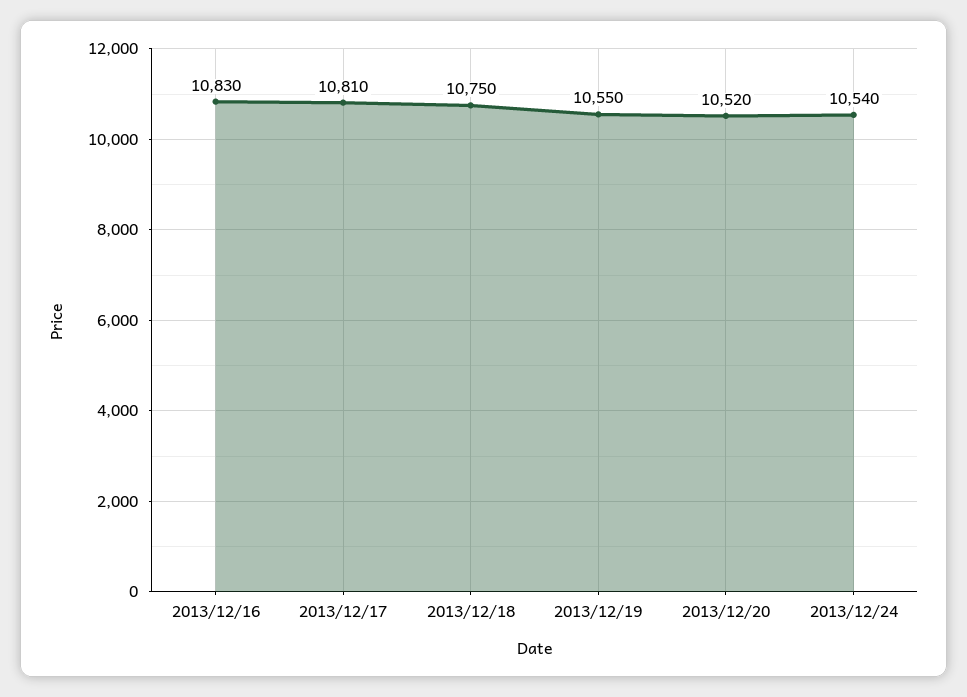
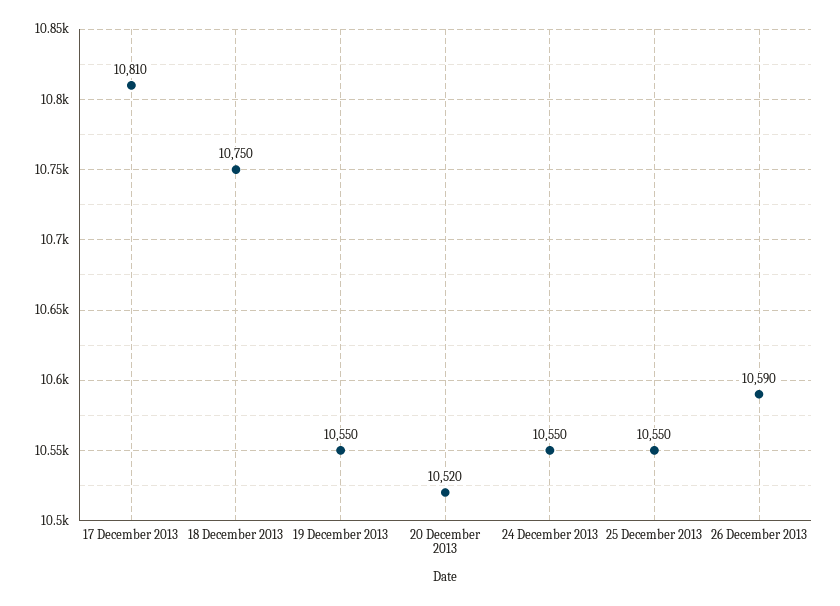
2013/12/16: 10830 -> none
2013/12/24: 10540 -> 10550
25 December 2013: none -> 10550
26 December 2013: none -> 10590

